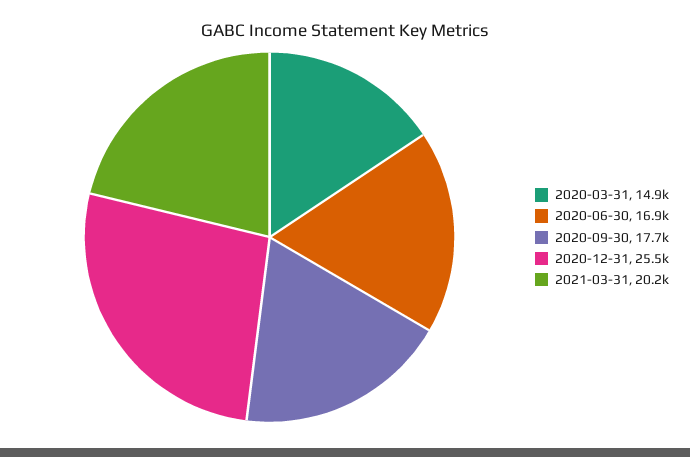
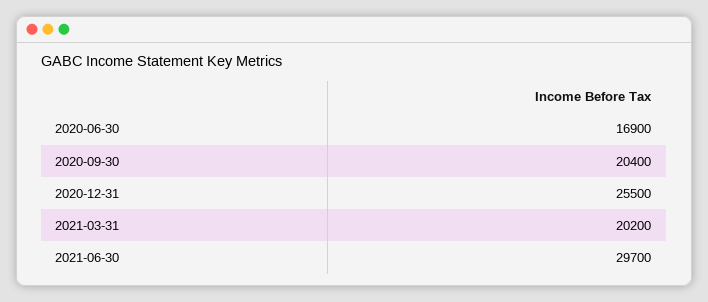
2020-03-31: 14900 -> none
2020-09-30: 17700 -> 20400
2021-06-30: none -> 29700

